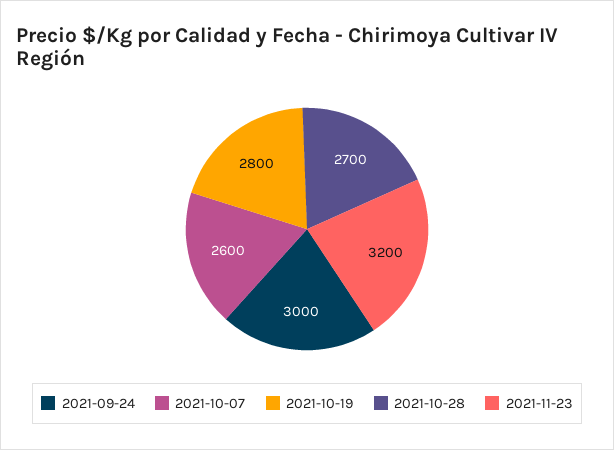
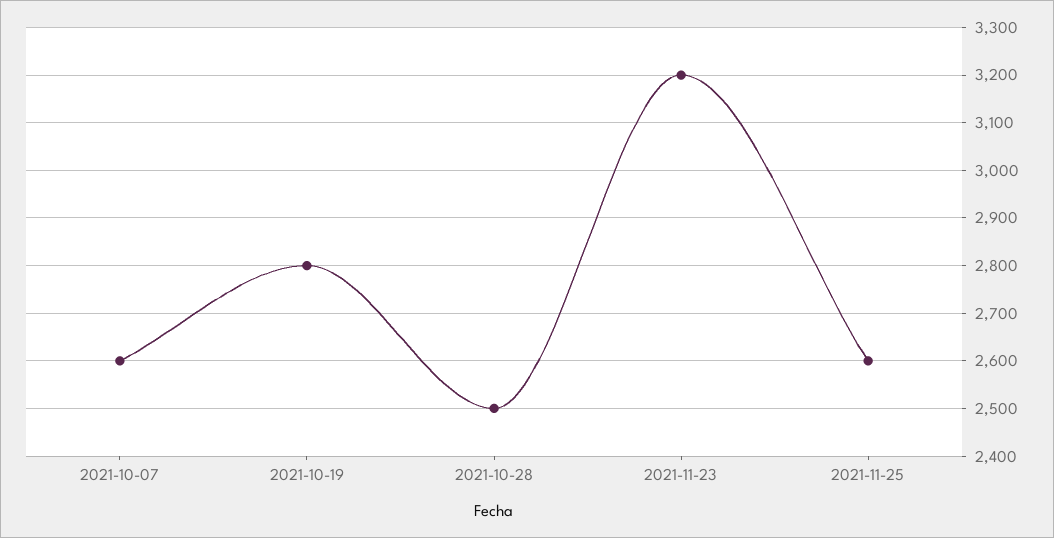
2021-09-24: 3000 -> none
2021-10-28: 2700 -> 2500
2021-11-25: none -> 2600

